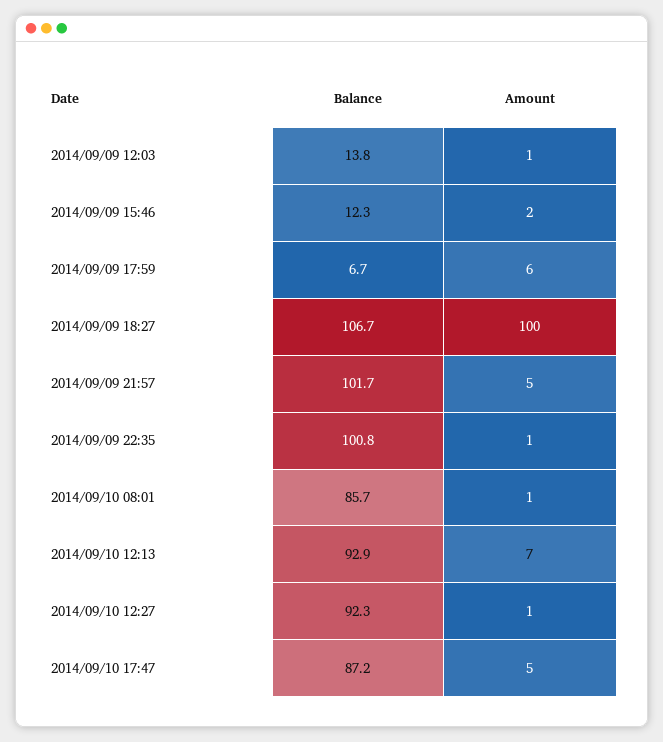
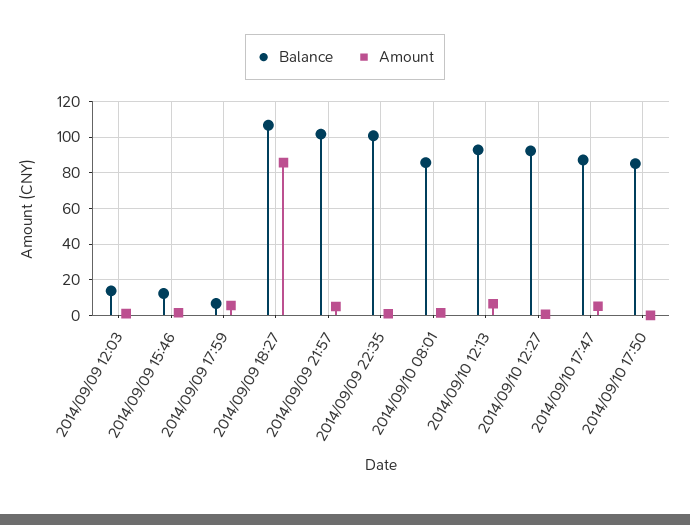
Amount, 2014/09/09 18:27: 100 -> 85
Balance, 2014/09/10 17:50: none -> 85
Amount, 2014/09/10 17:50: none -> 0

